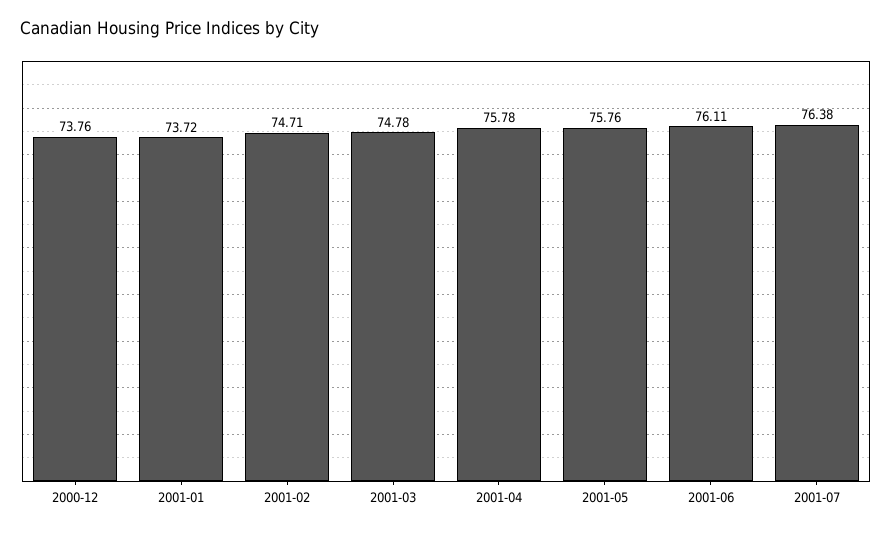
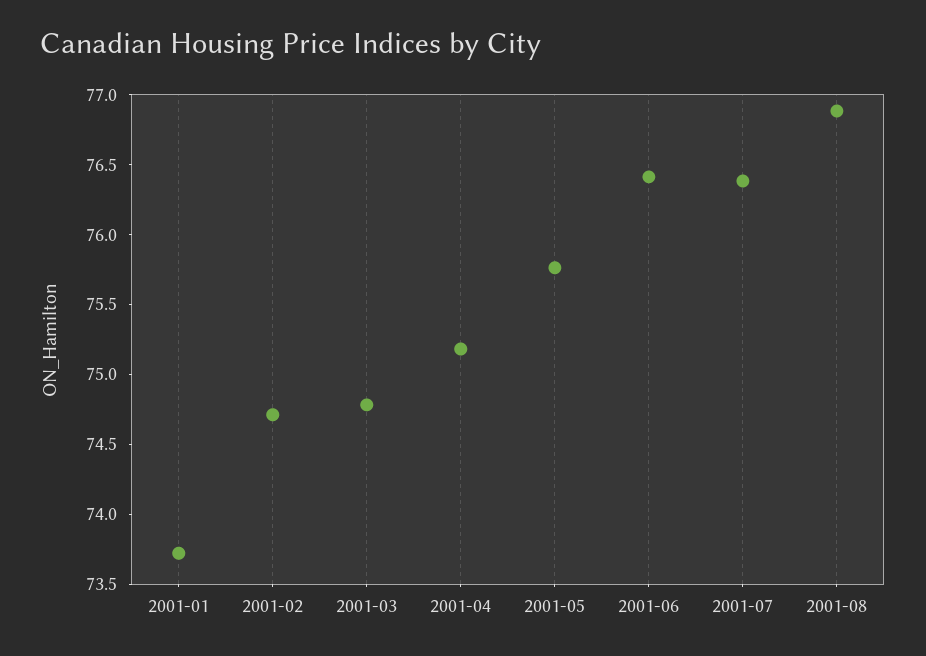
2000-12: 73.76 -> none
2001-04: 75.78 -> 75.2
2001-06: 76.11 -> 76.4
2001-08: none -> 76.9

